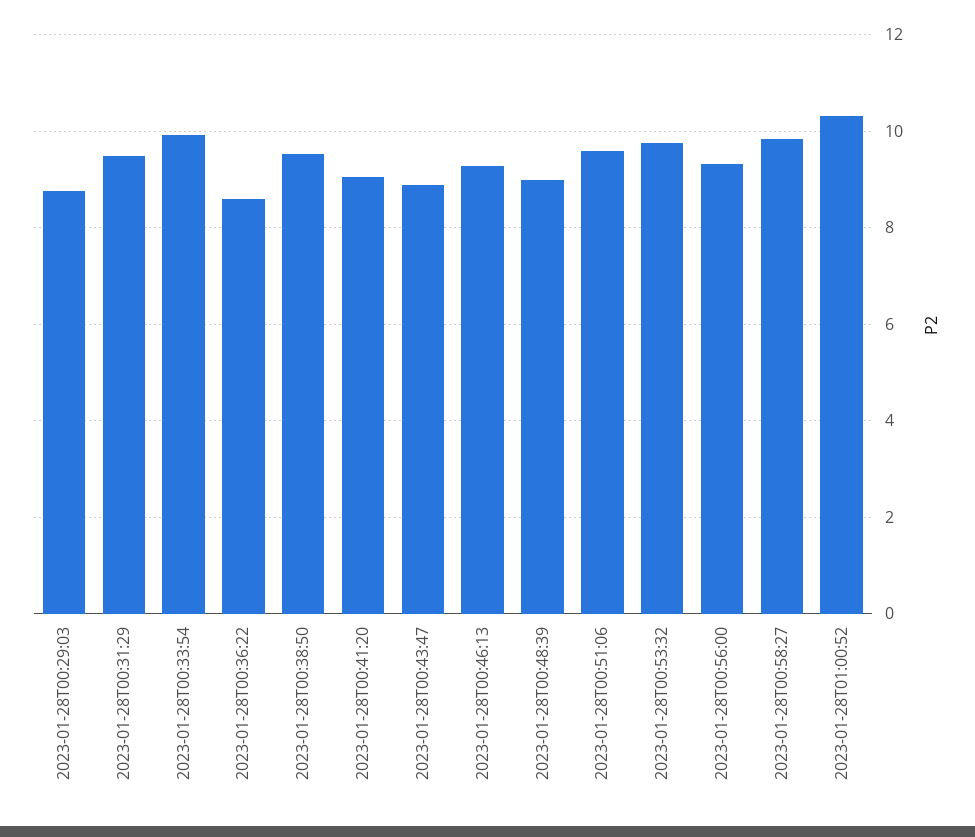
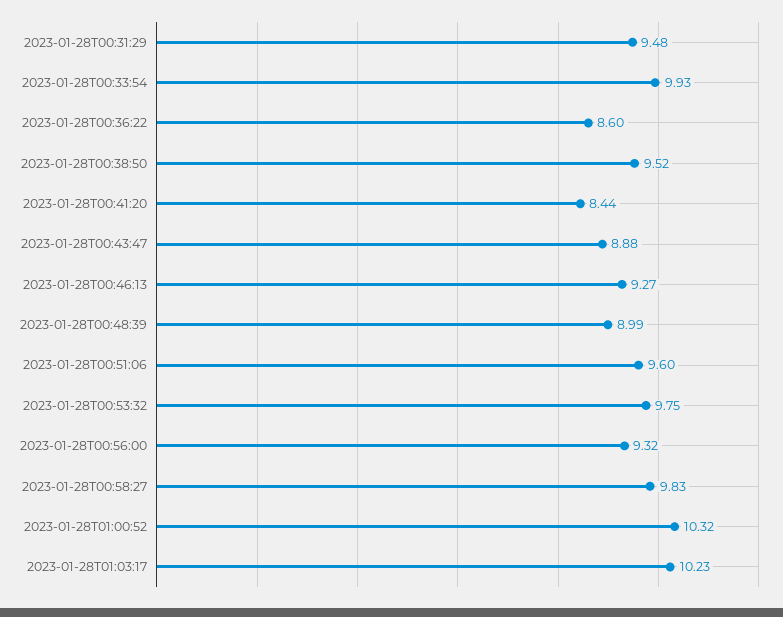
2023-01-28T00:29:03: 8.8 -> none
2023-01-28T00:41:20: 9 -> 8.44
2023-01-28T01:03:17: none -> 10.23

